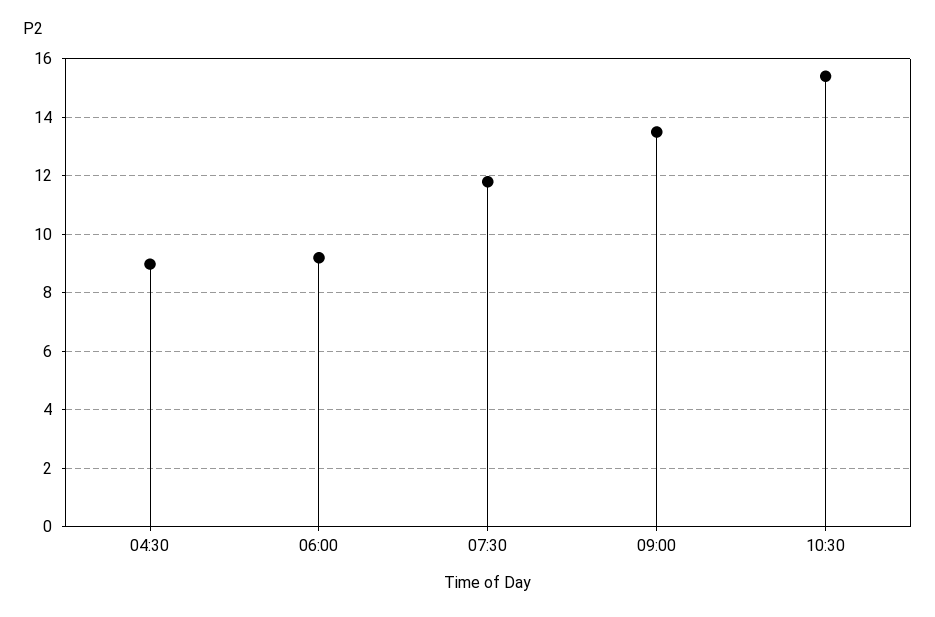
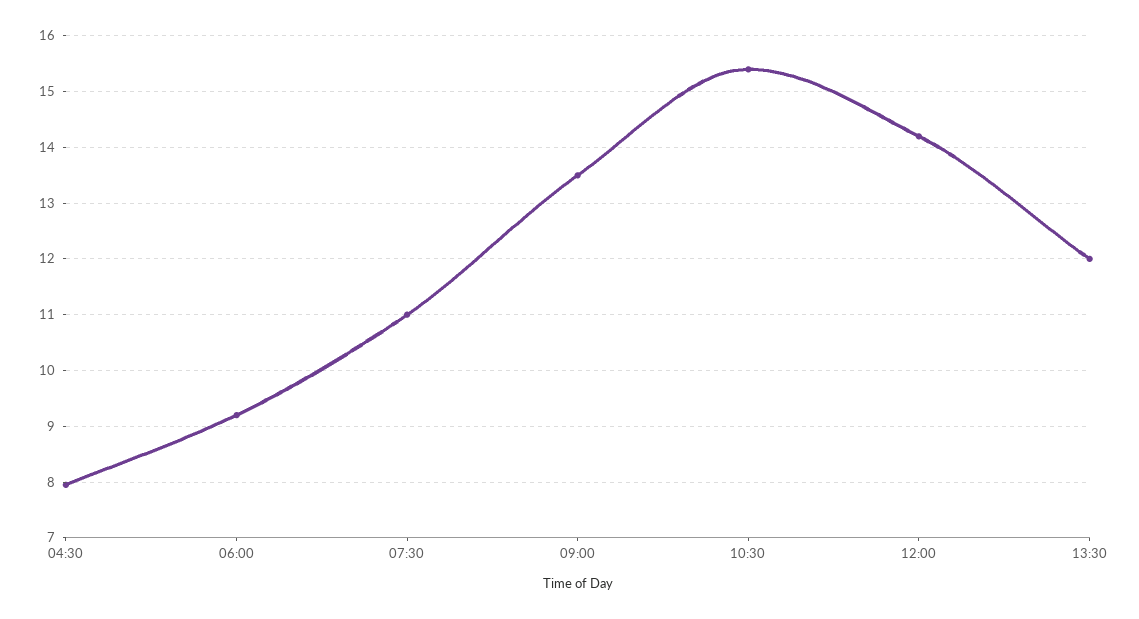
04:30: 9 -> 8
07:30: 11.75 -> 11
12:00: none -> 14.2
13:30: none -> 12

